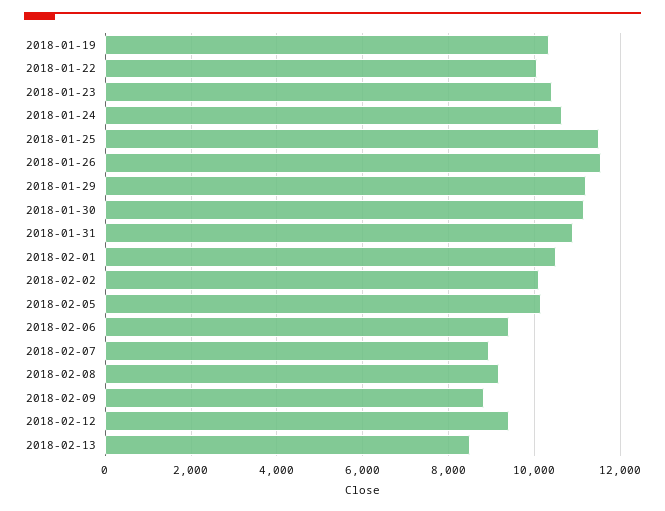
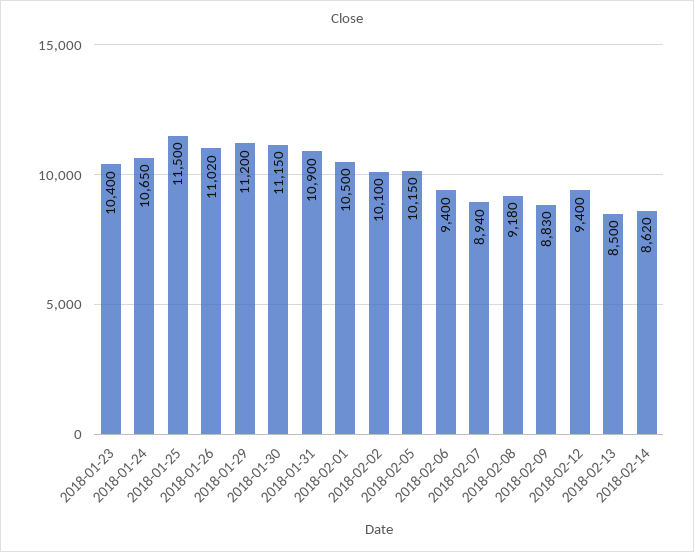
2018-01-19: 10400 -> none
2018-01-22: 10000 -> none
2018-01-26: 11600 -> 11020
2018-02-14: none -> 8620

